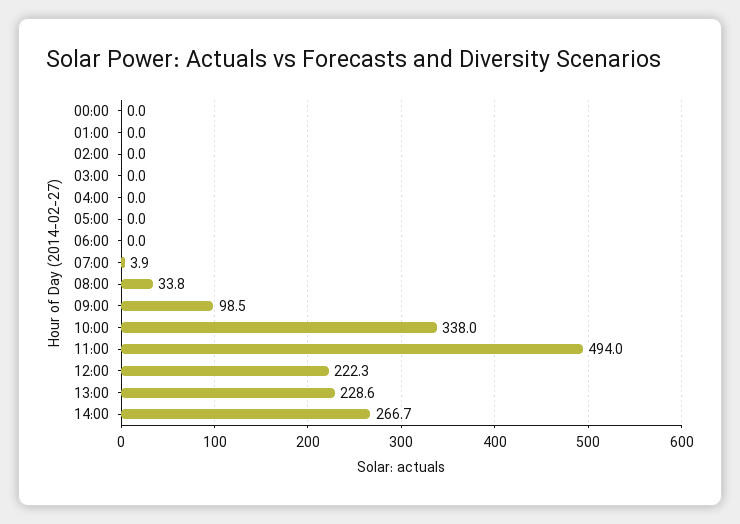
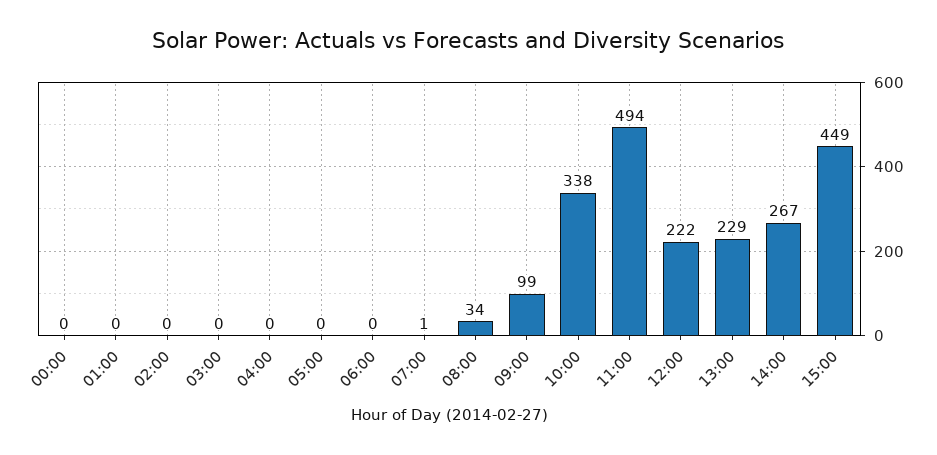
07:00: 3.9 -> 1
15:00: none -> 449

